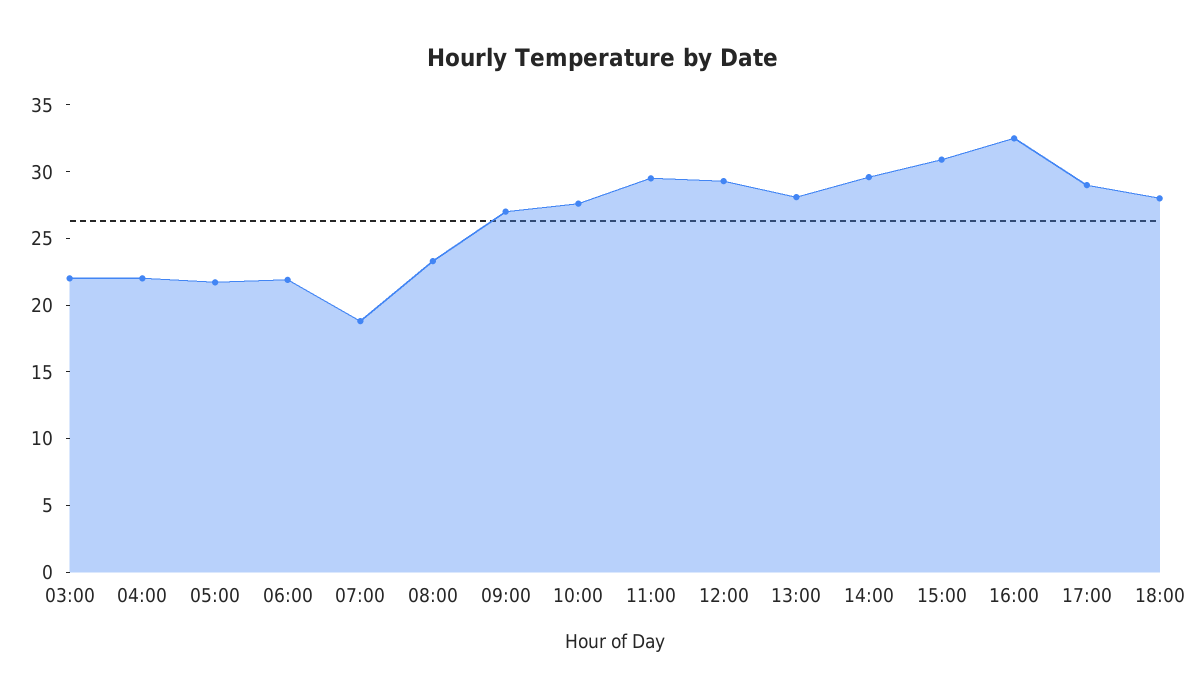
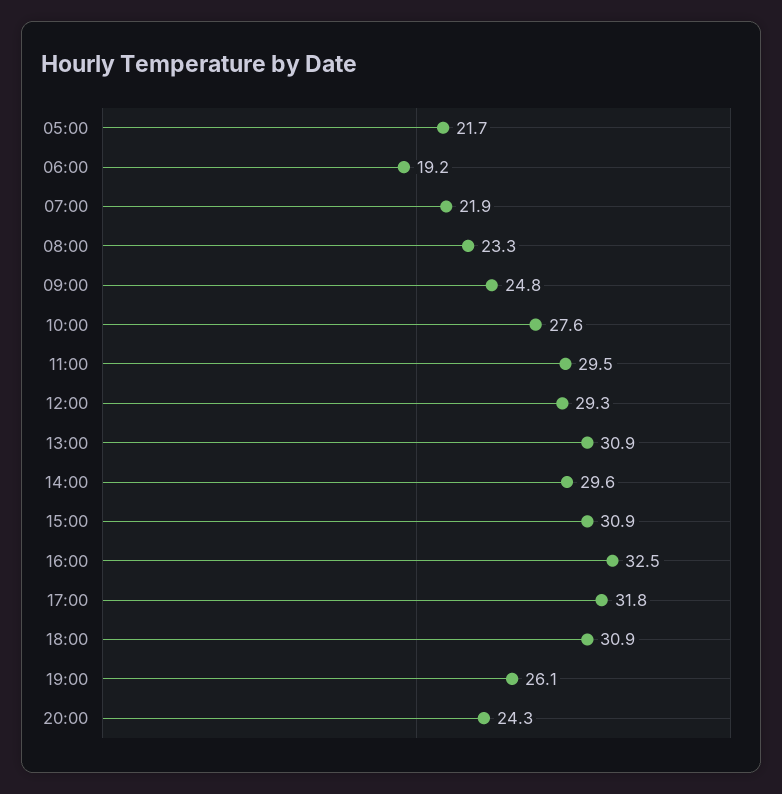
03:00: 22 -> none
04:00: 22 -> none
06:00: 22 -> 19.2
07:00: 19 -> 21.9
09:00: 27 -> 24.8
13:00: 28 -> 30.9
17:00: 29 -> 31.8
18:00: 28 -> 30.9
19:00: none -> 26.1
20:00: none -> 24.3

